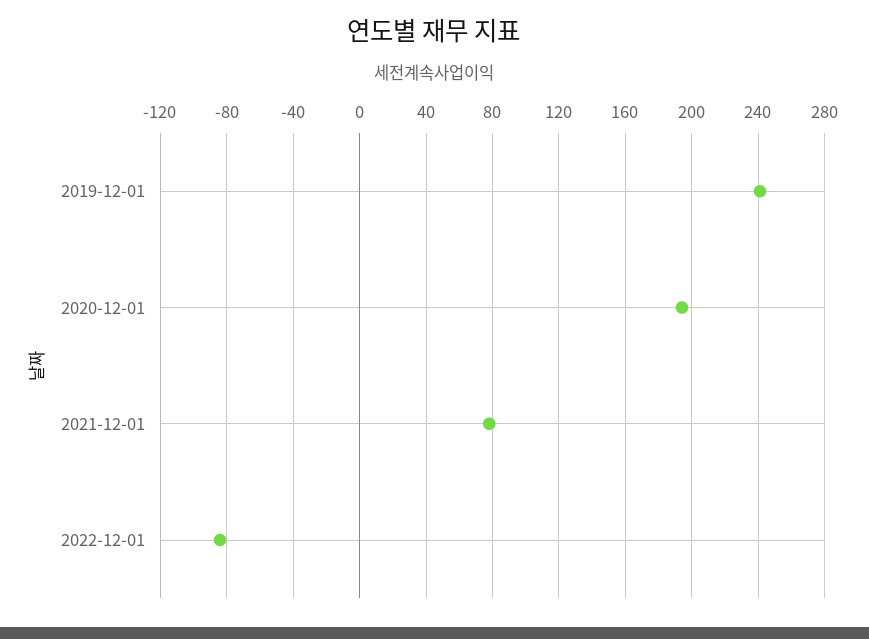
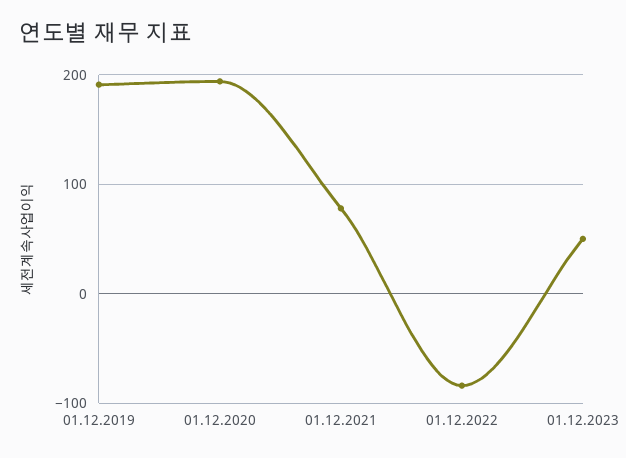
2019-12-01: 240 -> 190
01.12.2023: none -> 50

